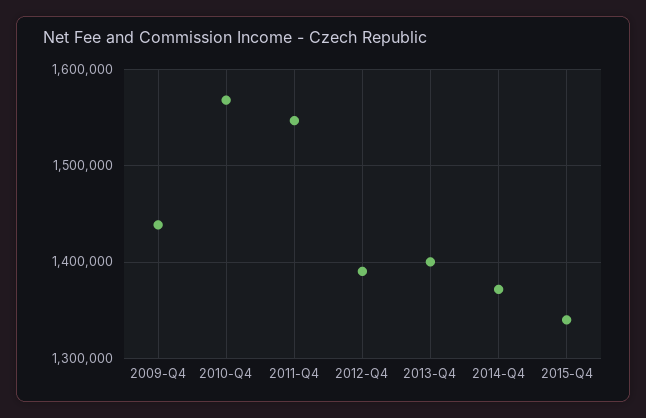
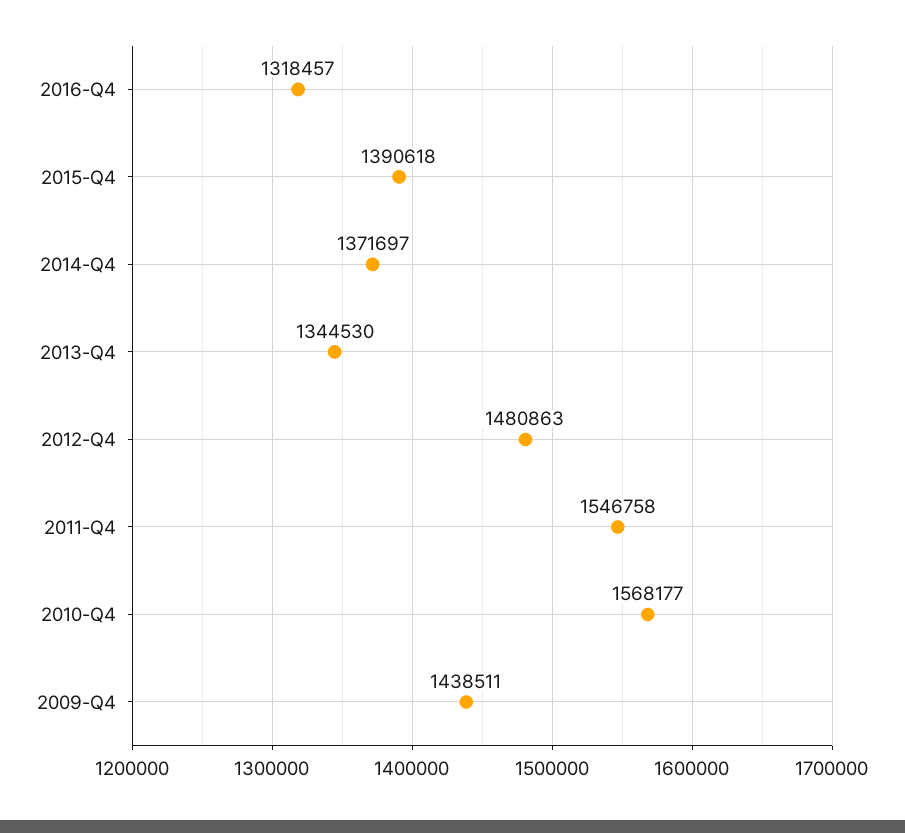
2012-Q4: 1390000 -> 1480863
2013-Q4: 1400000 -> 1344530
2015-Q4: 1340000 -> 1390618
2016-Q4: none -> 1318457

